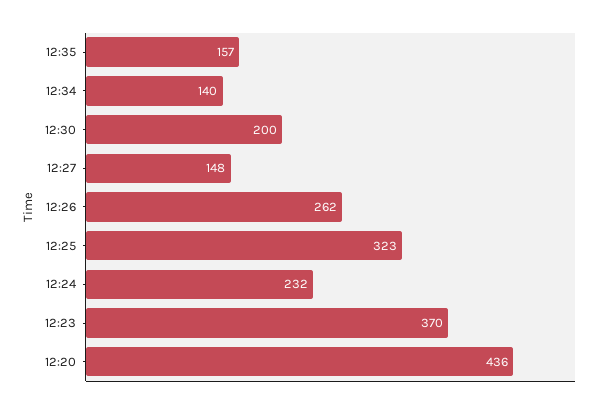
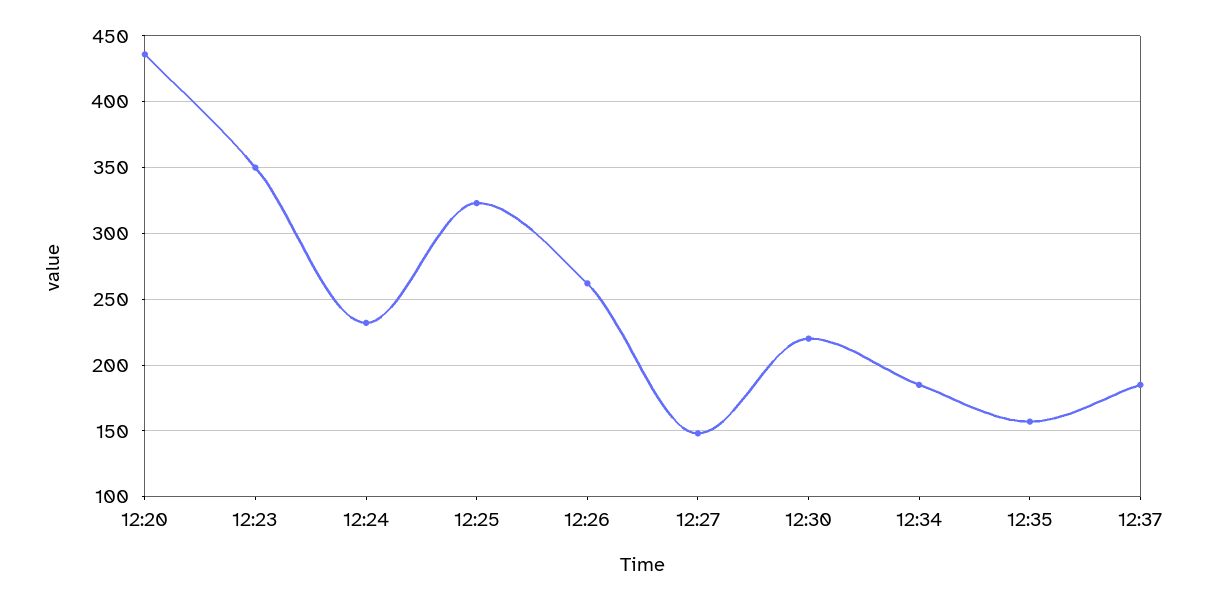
12:34: 140 -> 185
12:30: 200 -> 220
12:23: 370 -> 350
12:37: none -> 185

